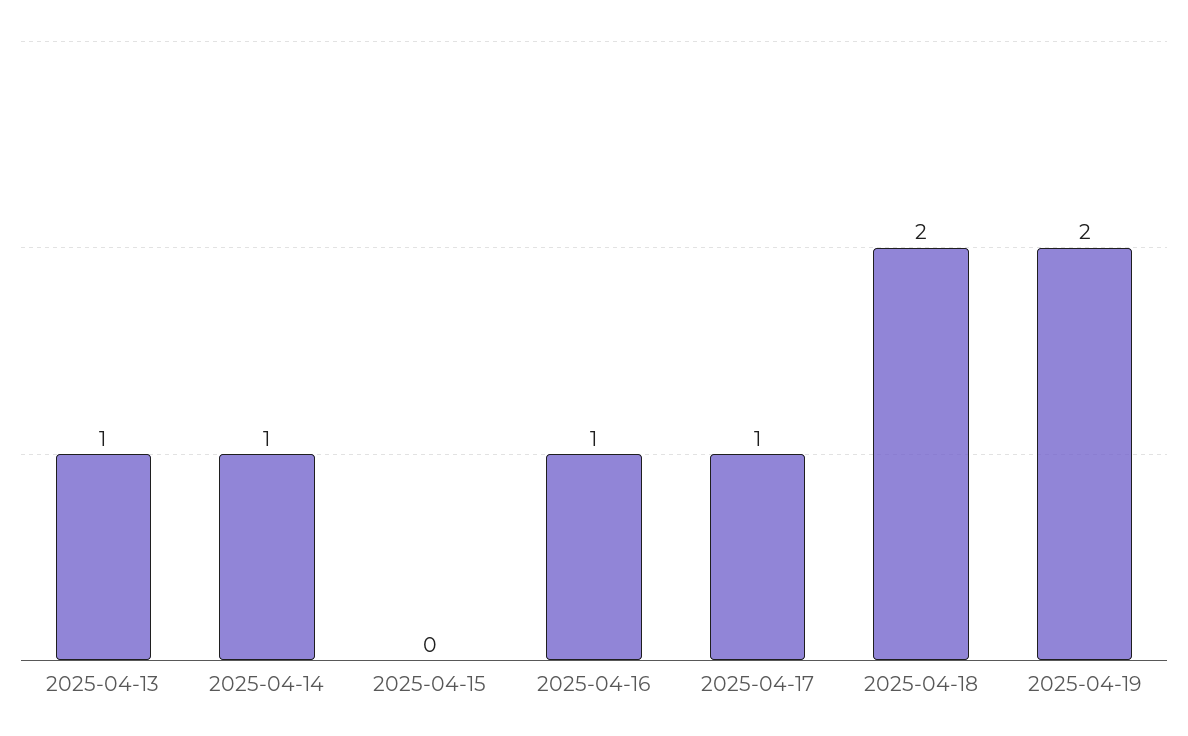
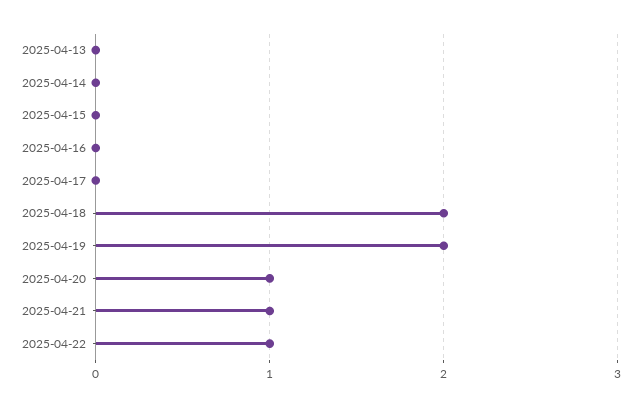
2025-04-13: 1 -> 0
2025-04-14: 1 -> 0
2025-04-16: 1 -> 0
2025-04-17: 1 -> 0
2025-04-20: none -> 1
2025-04-21: none -> 1
2025-04-22: none -> 1

